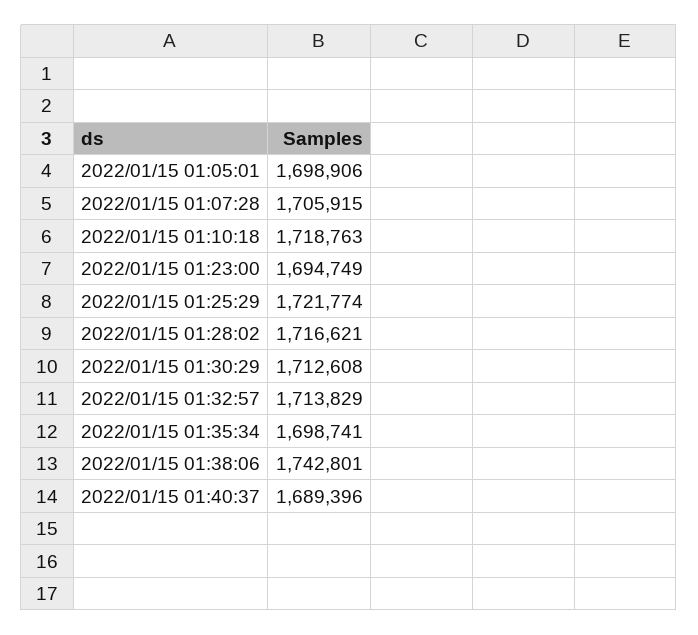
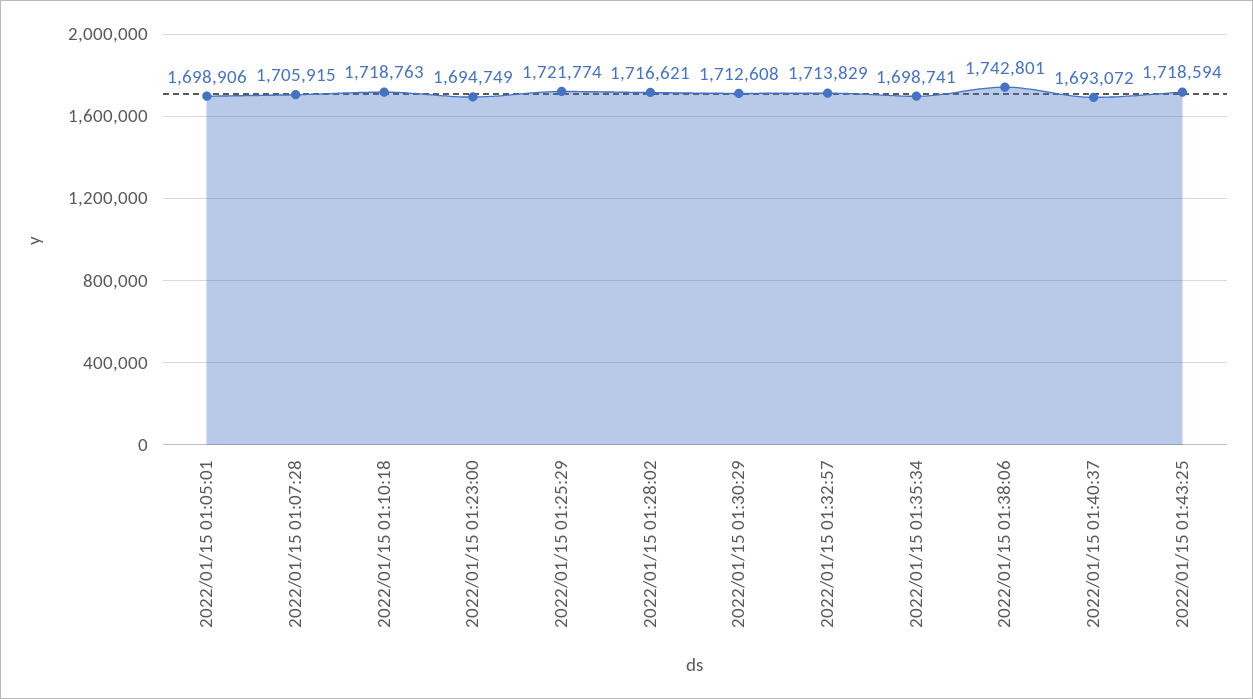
2022/01/15 01:40:37: 1689396 -> 1693072
2022/01/15 01:43:25: none -> 1718594

